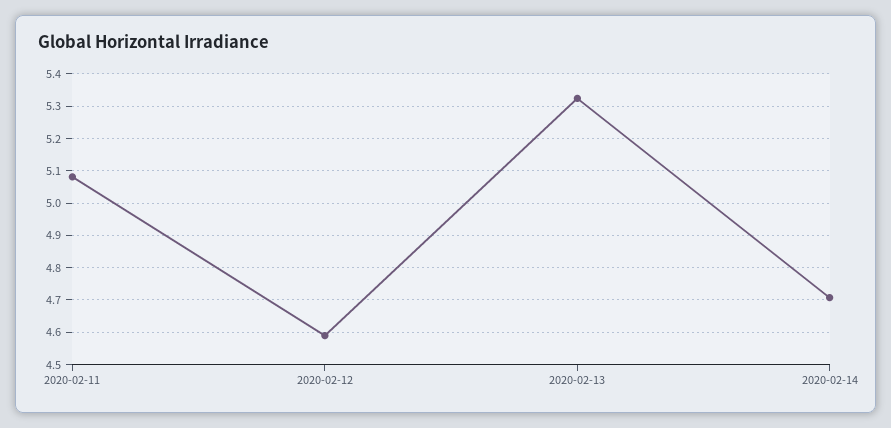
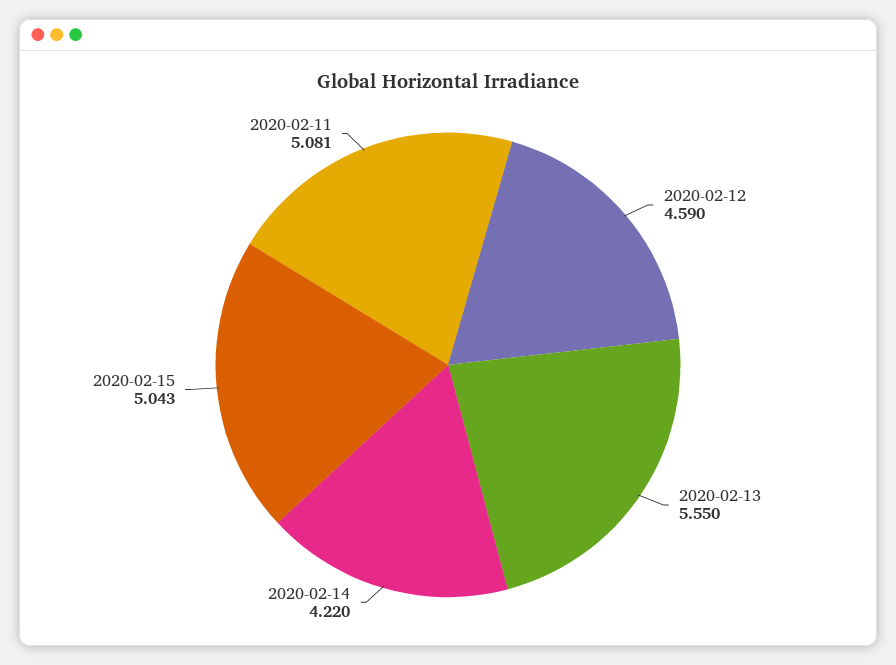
2020-02-13: 5.32 -> 5.55
2020-02-14: 4.7 -> 4.22
2020-02-15: none -> 5.043

